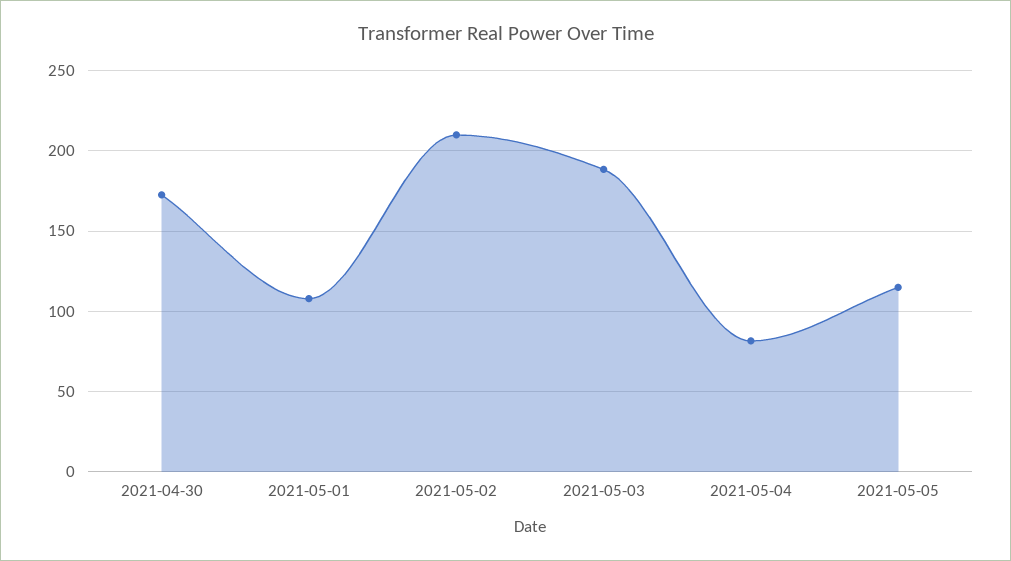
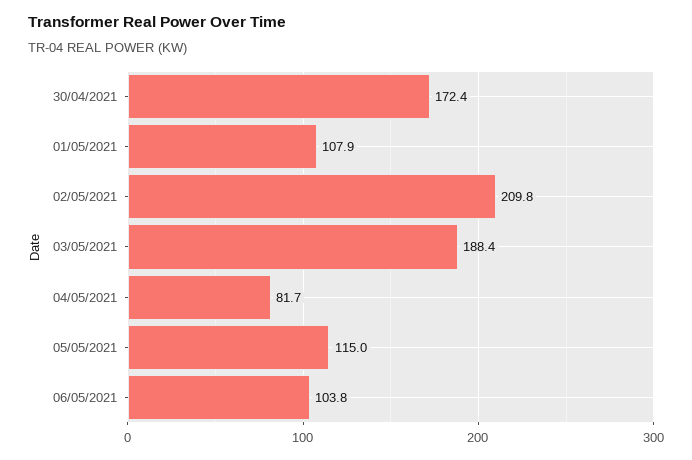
06/05/2021: none -> 103.8

